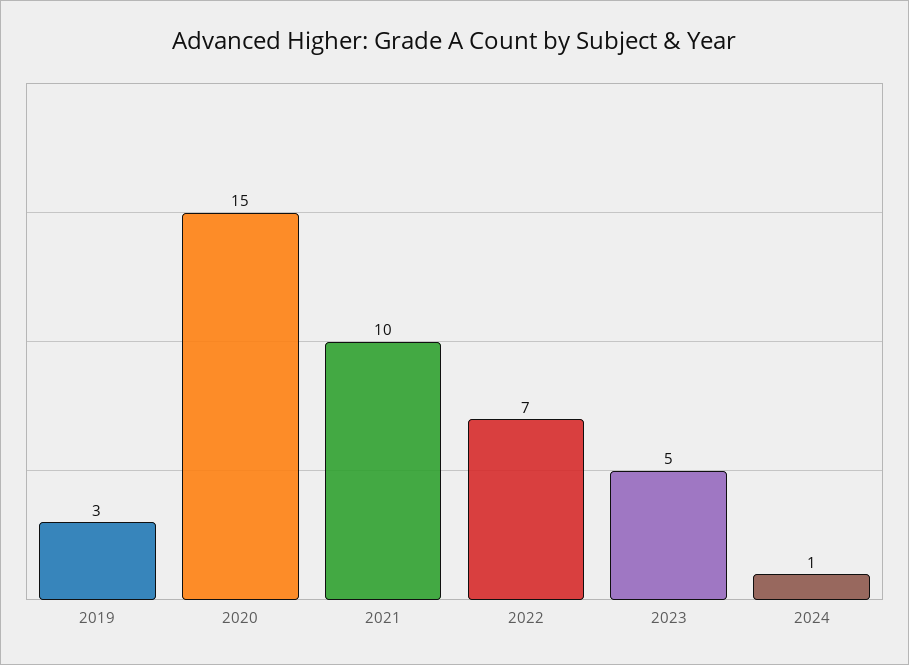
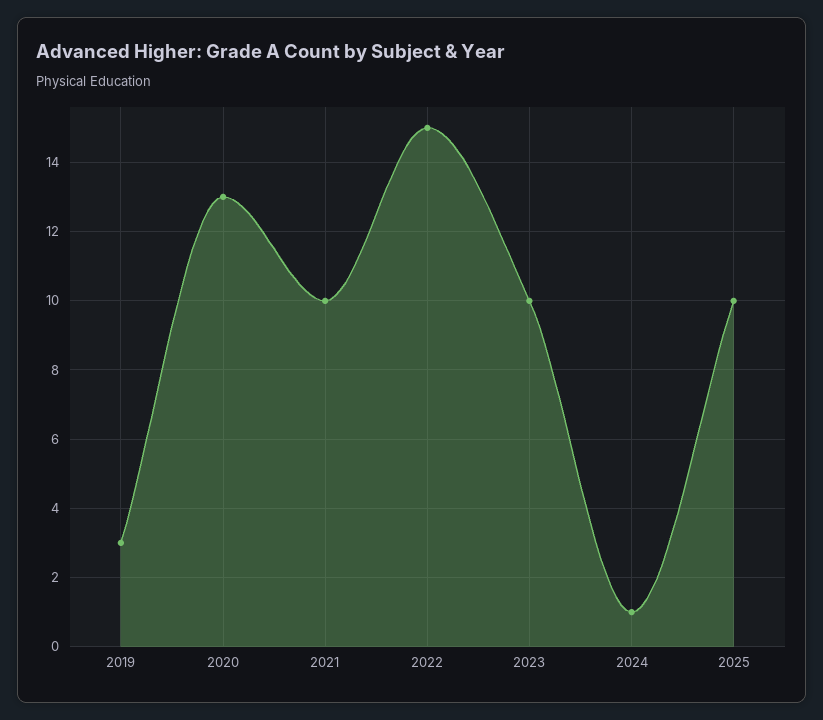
2020: 15 -> 13
2022: 7 -> 15
2023: 5 -> 10
2025: none -> 10

